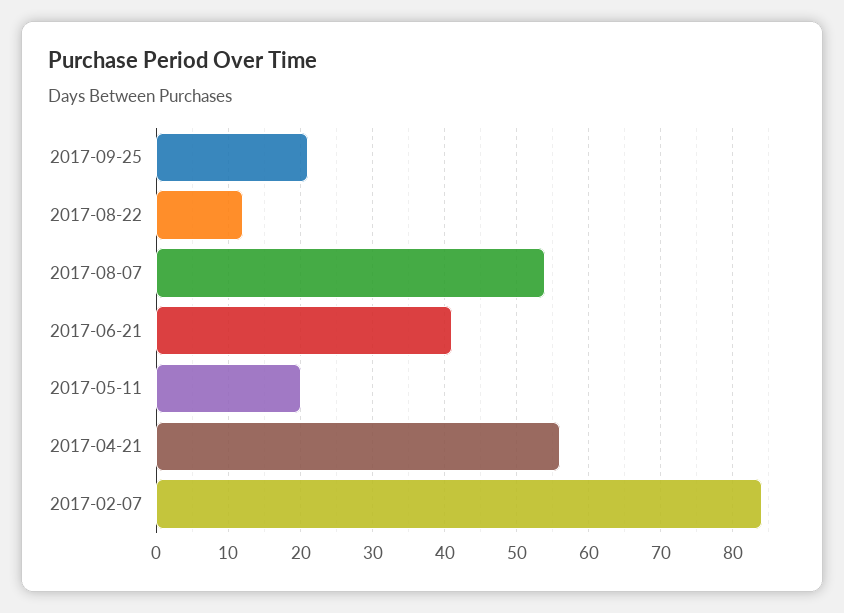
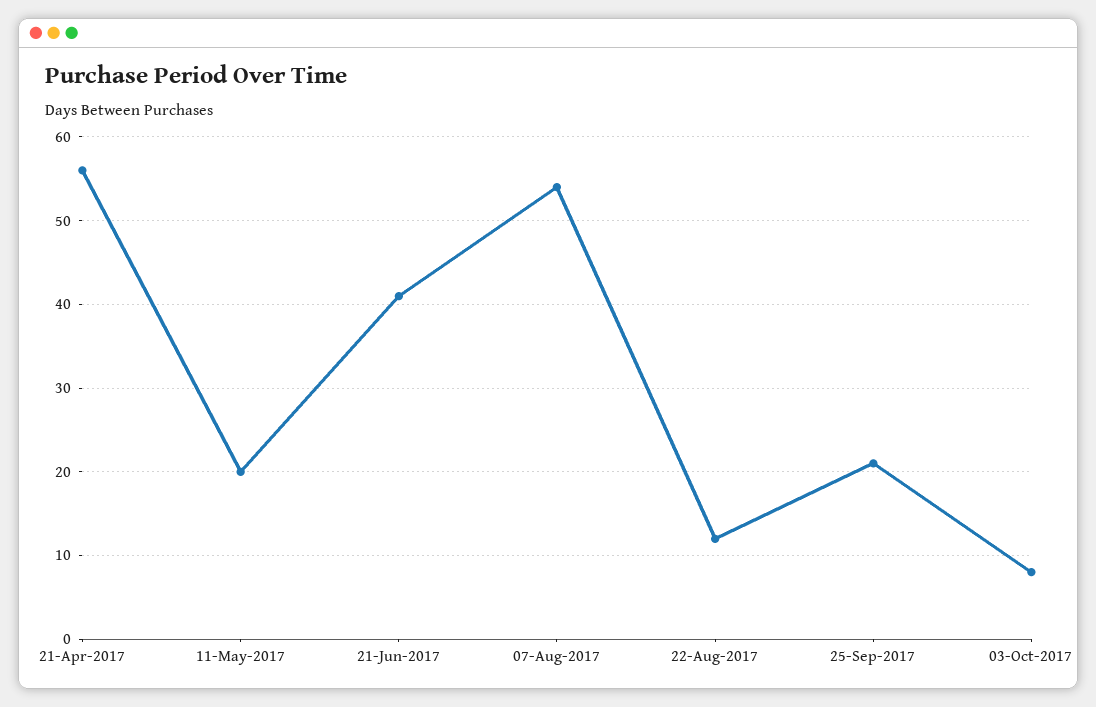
2017-02-07: 84 -> none
03-Oct-2017: none -> 8

